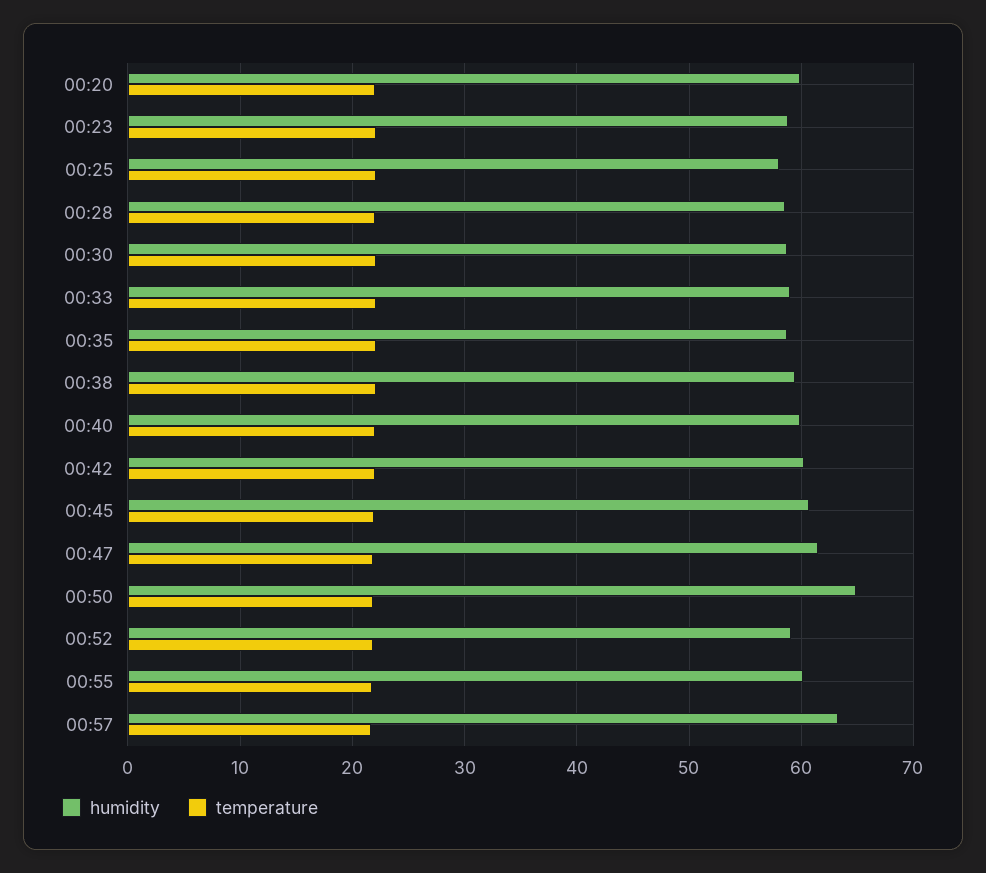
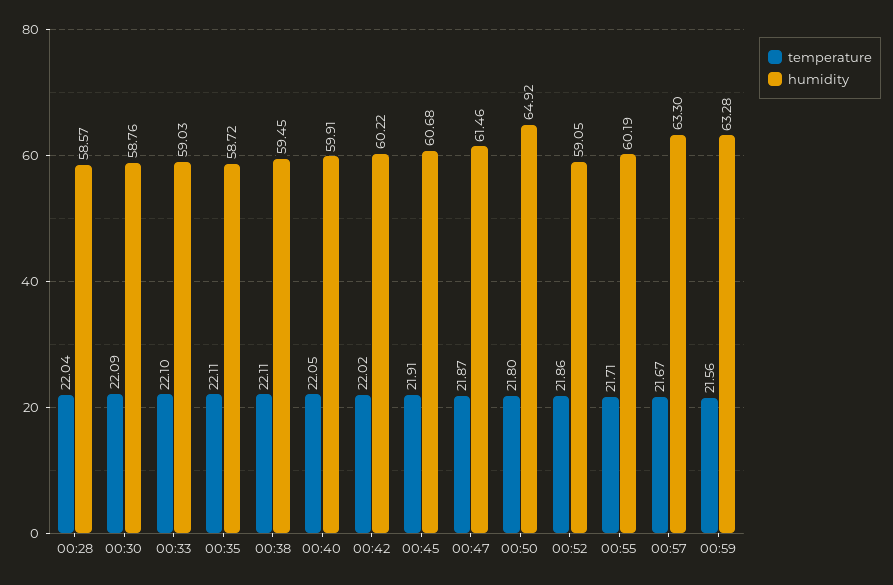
humidity, 00:20: 60 -> none
temperature, 00:20: 22 -> none
humidity, 00:23: 59 -> none
temperature, 00:23: 22 -> none
humidity, 00:25: 58 -> none
temperature, 00:25: 22 -> none
temperature, 00:59: none -> 21.56
humidity, 00:59: none -> 63.28

